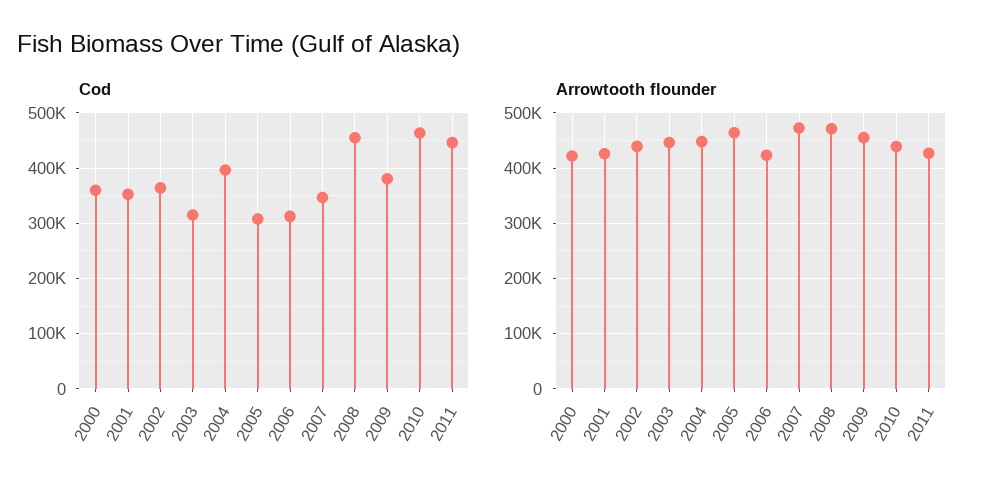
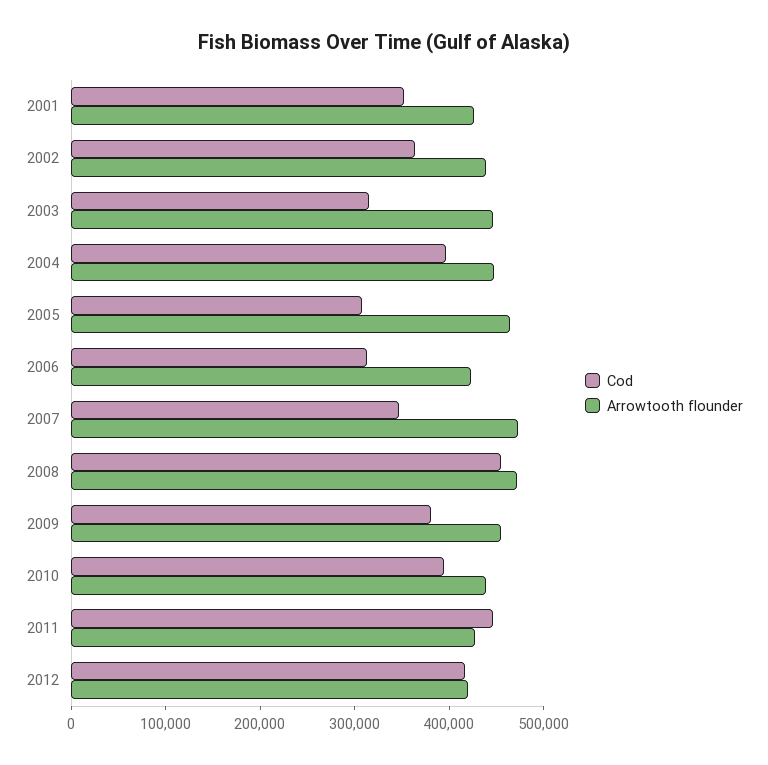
Cod, 2000: 360000 -> none
Cod, 2010: 460000 -> 400000
Arrowtooth flounder, 2000: 420000 -> none
Cod, 2012: none -> 420000
Arrowtooth flounder, 2012: none -> 420000

